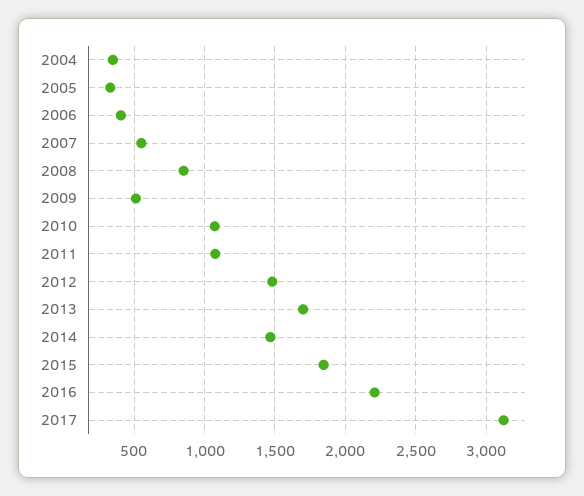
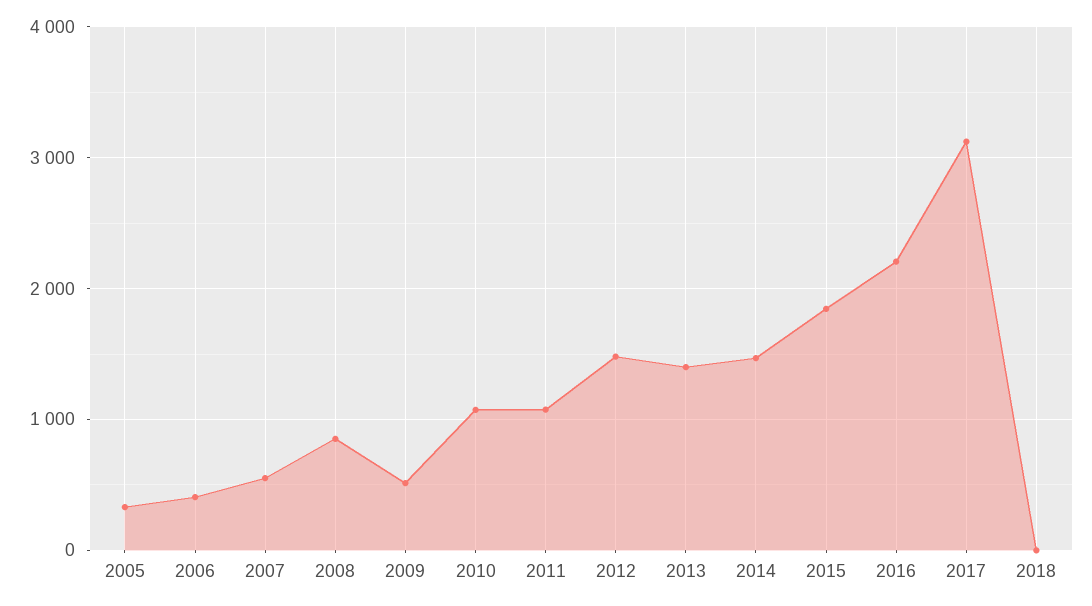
2004: 350 -> none
2013: 1700 -> 1400
2018: none -> 0

